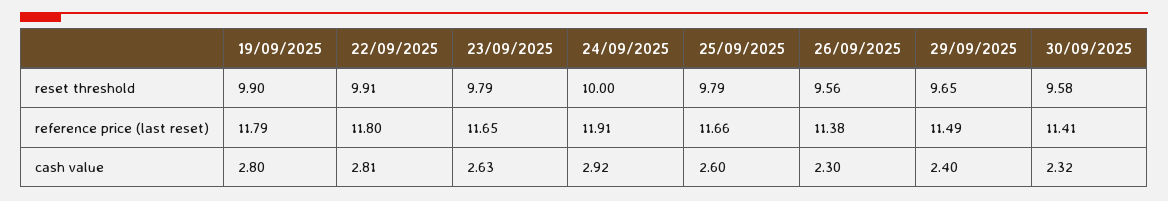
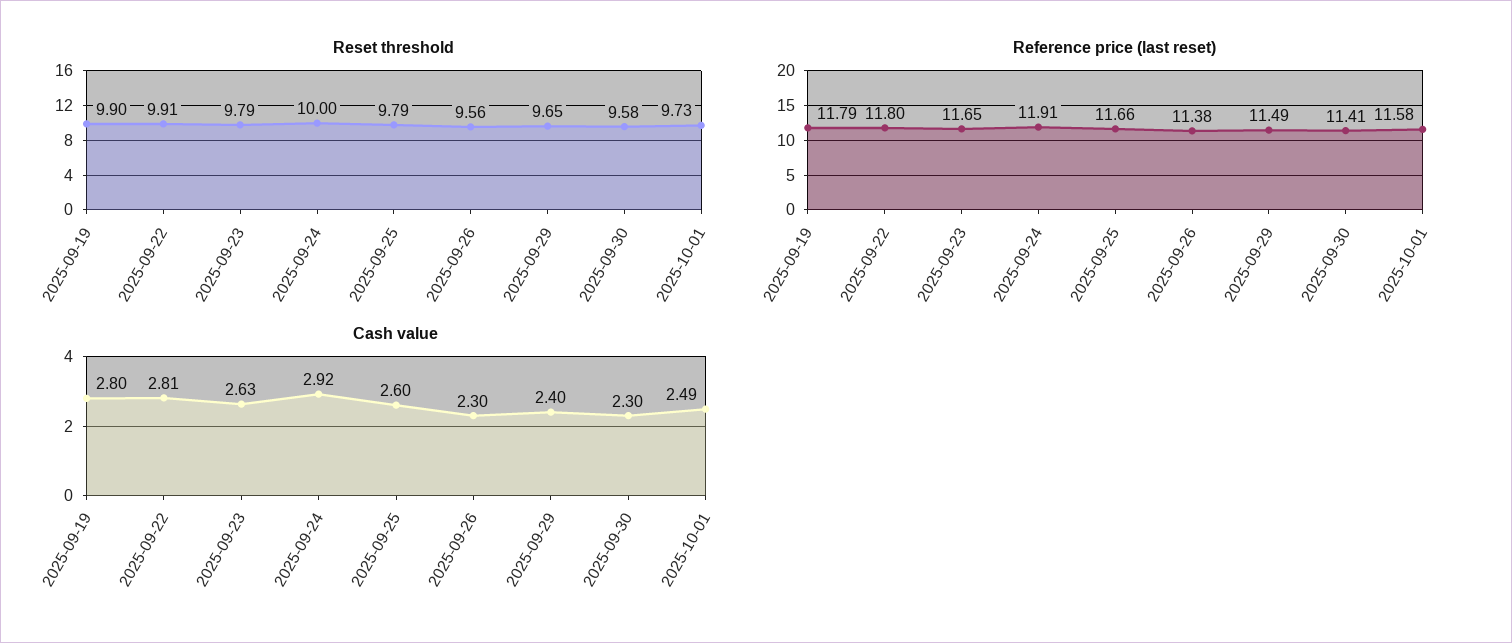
cash value, 30/09/2025: 2.32 -> 2.3
reset threshold, 2025-10-01: none -> 9.73
reference price (last reset), 2025-10-01: none -> 11.58
cash value, 2025-10-01: none -> 2.49

